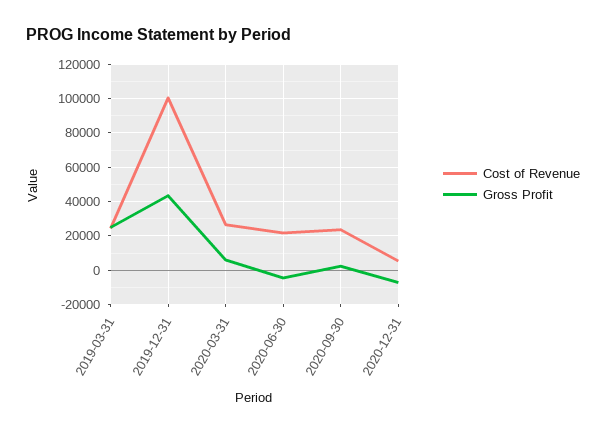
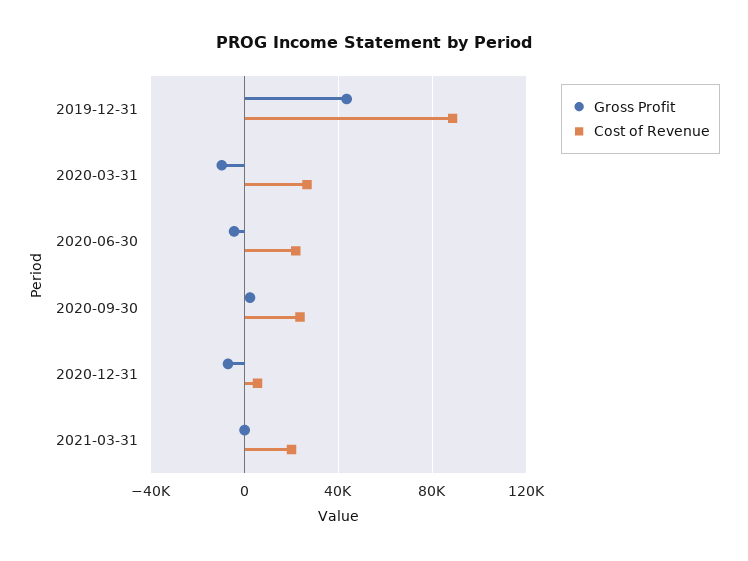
Cost of Revenue, 2019-03-31: 25000 -> none
Gross Profit, 2019-03-31: 25000 -> none
Cost of Revenue, 2019-12-31: 100000 -> 90000
Gross Profit, 2020-03-31: 5000 -> -10000
Gross Profit, 2021-03-31: none -> 0
Cost of Revenue, 2021-03-31: none -> 20000

